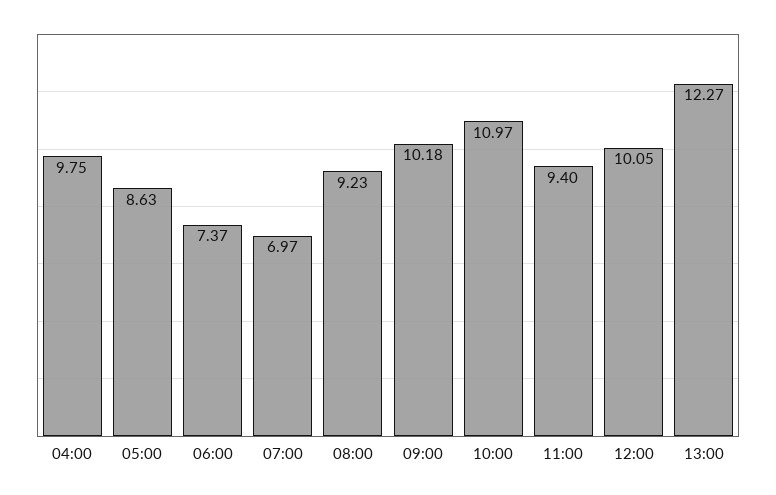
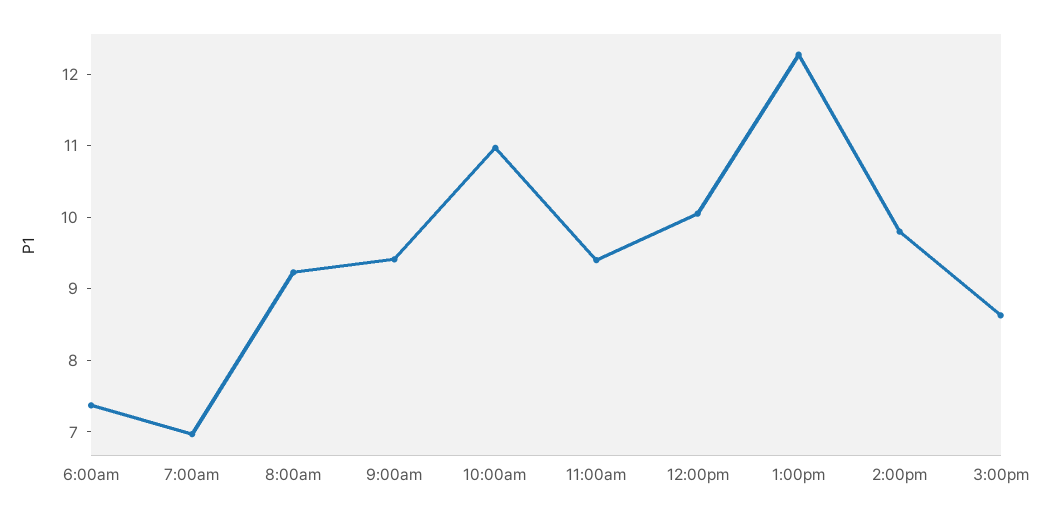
04:00: 9.75 -> none
05:00: 8.63 -> none
09:00: 10.18 -> 9.4
2:00pm: none -> 9.8
3:00pm: none -> 8.6

